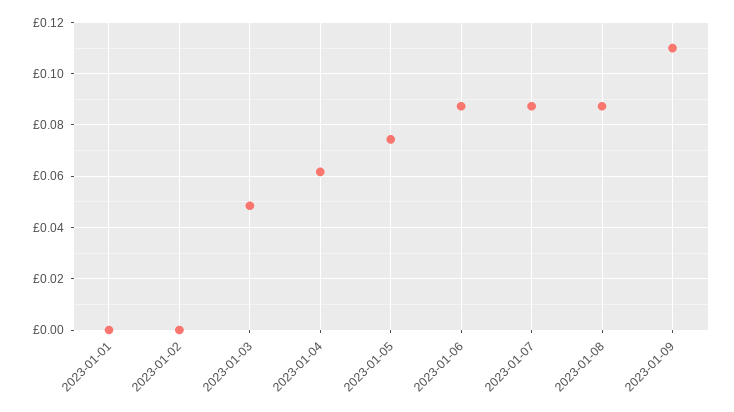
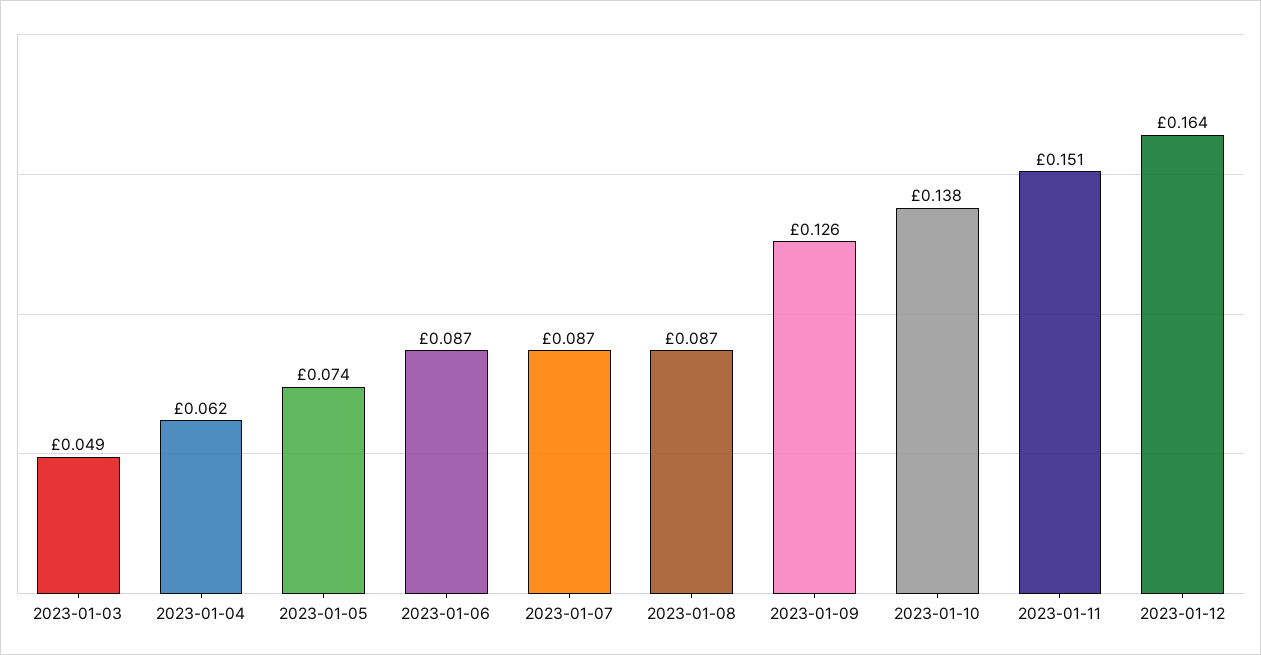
2023-01-01: 0 -> none
2023-01-02: 0 -> none
2023-01-09: 0.11 -> 0.126
2023-01-10: none -> 0.138
2023-01-11: none -> 0.151
2023-01-12: none -> 0.164

